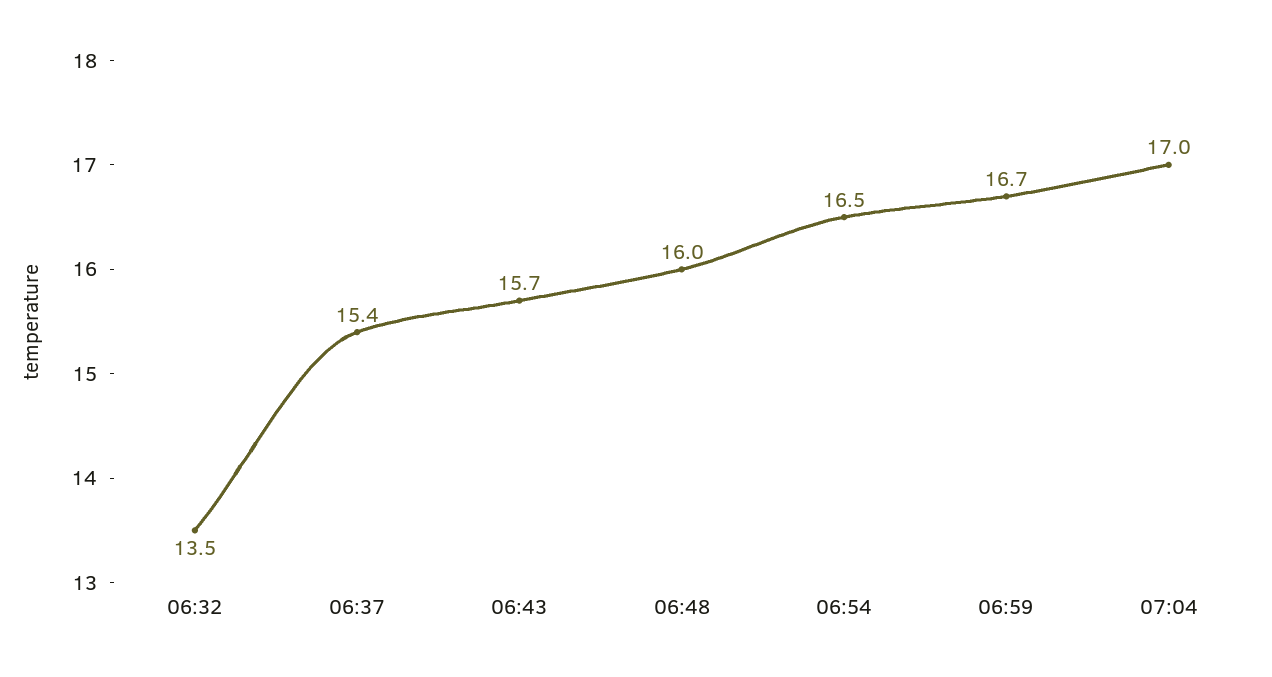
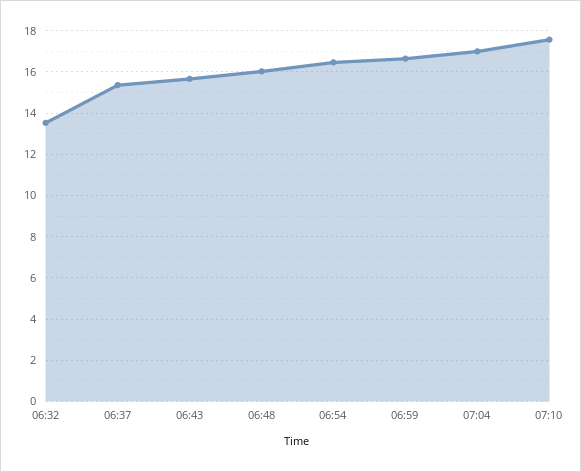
07:10: none -> 17.5

